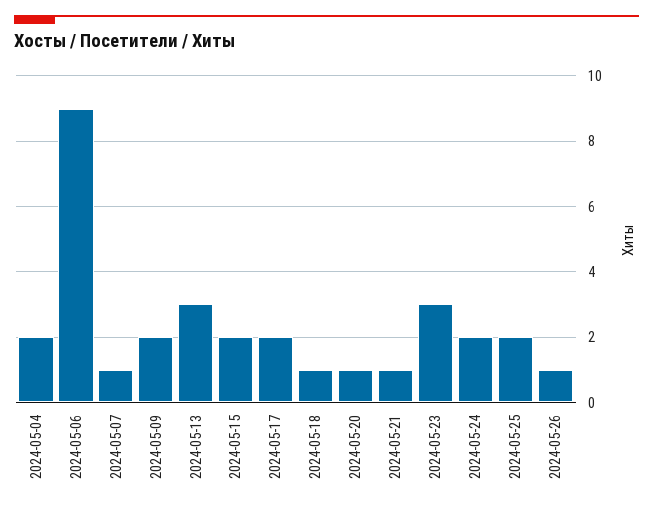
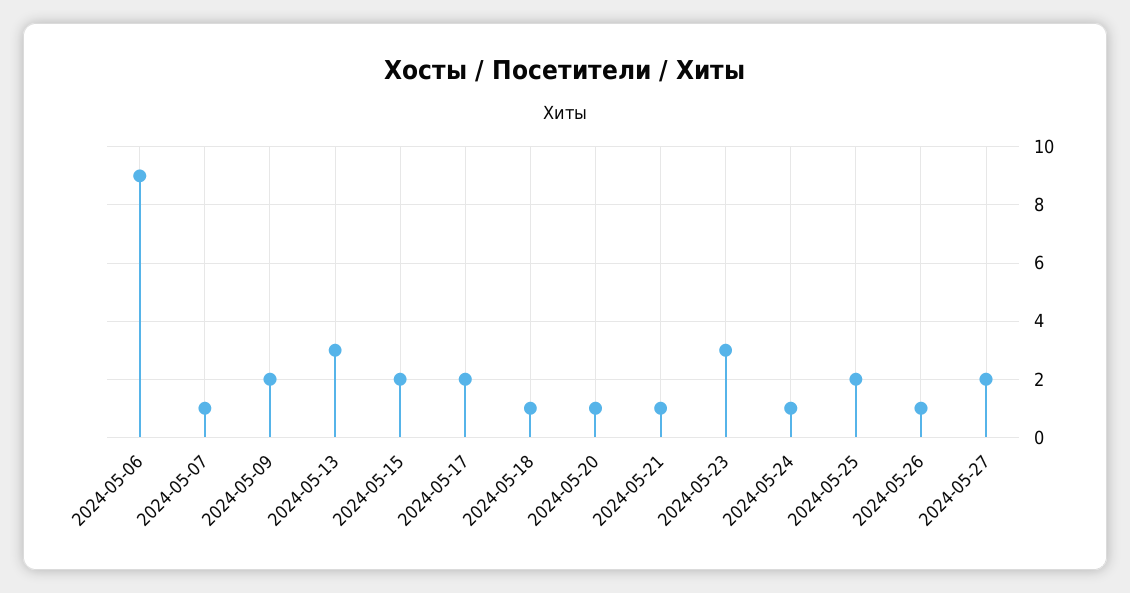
2024-05-04: 2 -> none
2024-05-24: 2 -> 1
2024-05-27: none -> 2

